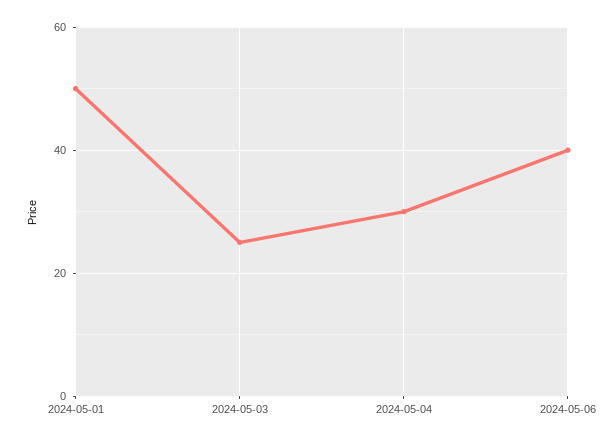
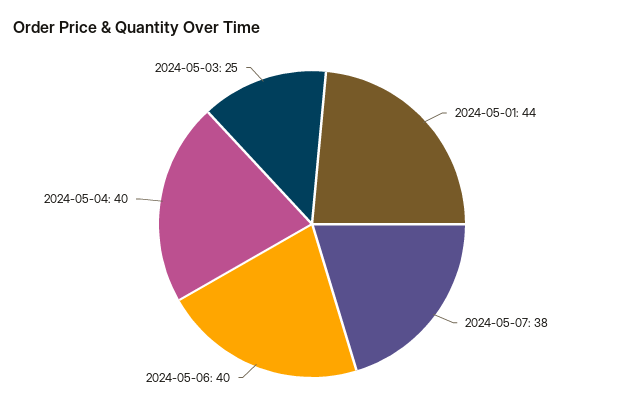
2024-05-01: 50 -> 44
2024-05-04: 30 -> 40
2024-05-07: none -> 38

